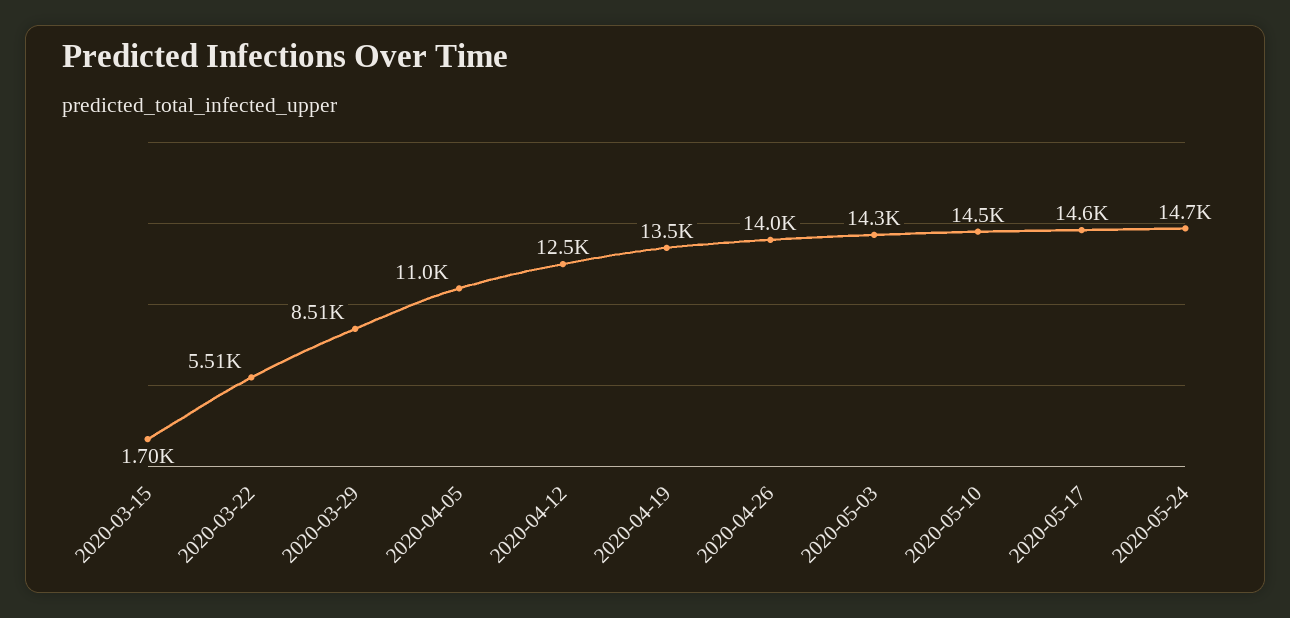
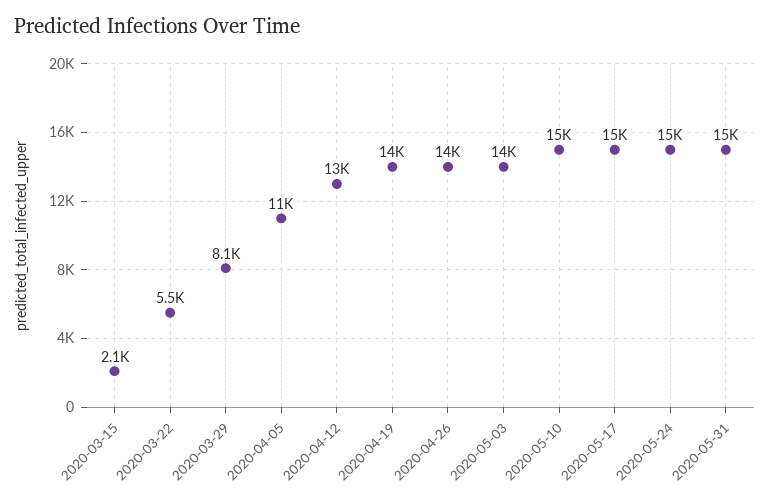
2020-03-15: 1700 -> 2100
2020-03-29: 8510 -> 8100
2020-05-31: none -> 15000

